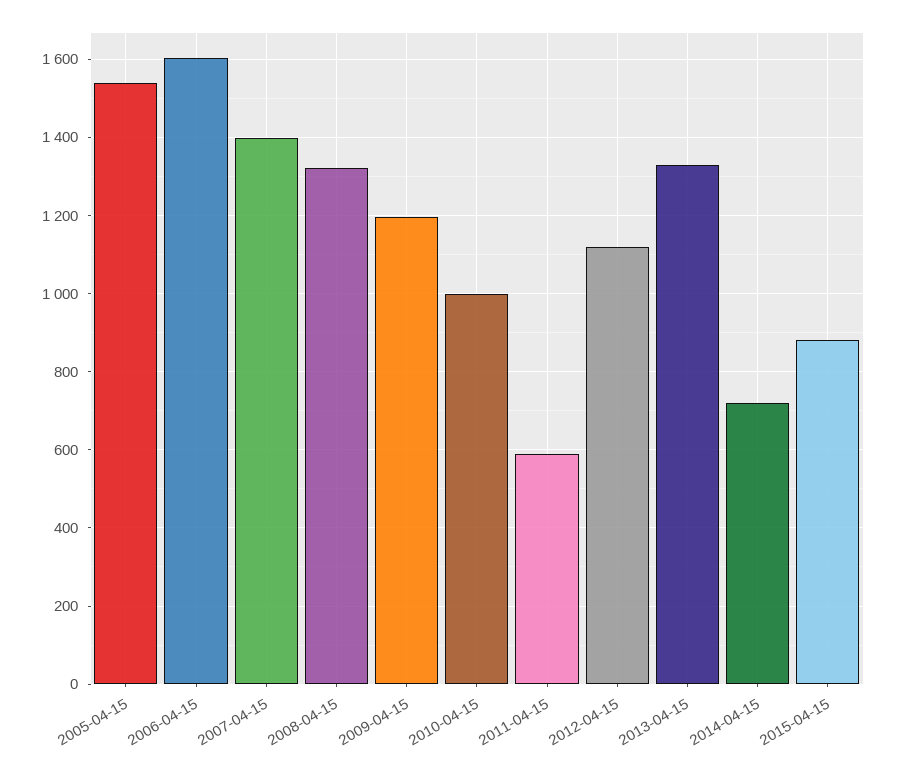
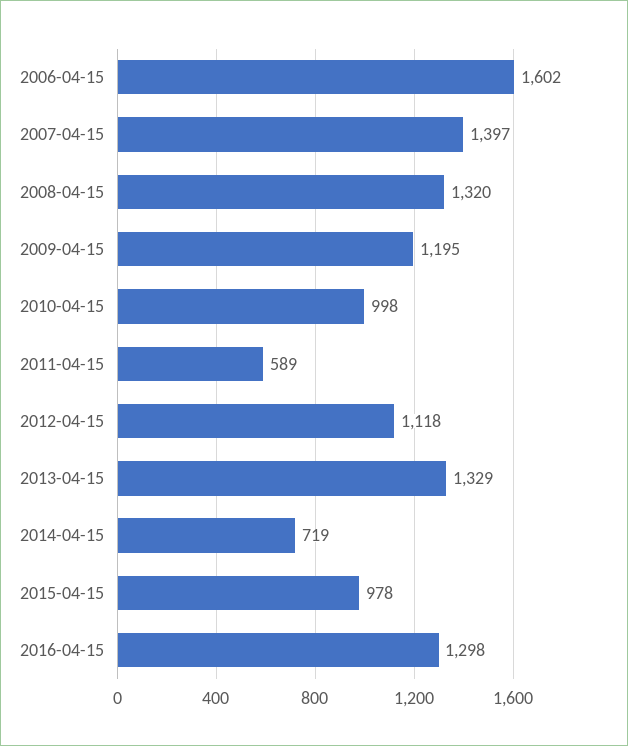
2005-04-15: 1540 -> none
2015-04-15: 880 -> 978
2016-04-15: none -> 1298

